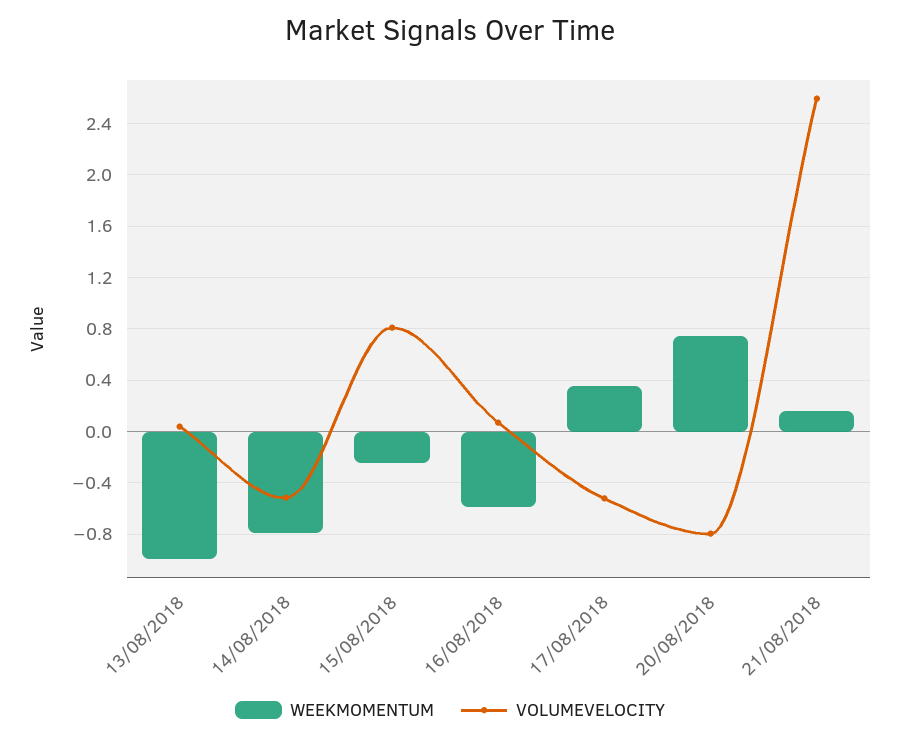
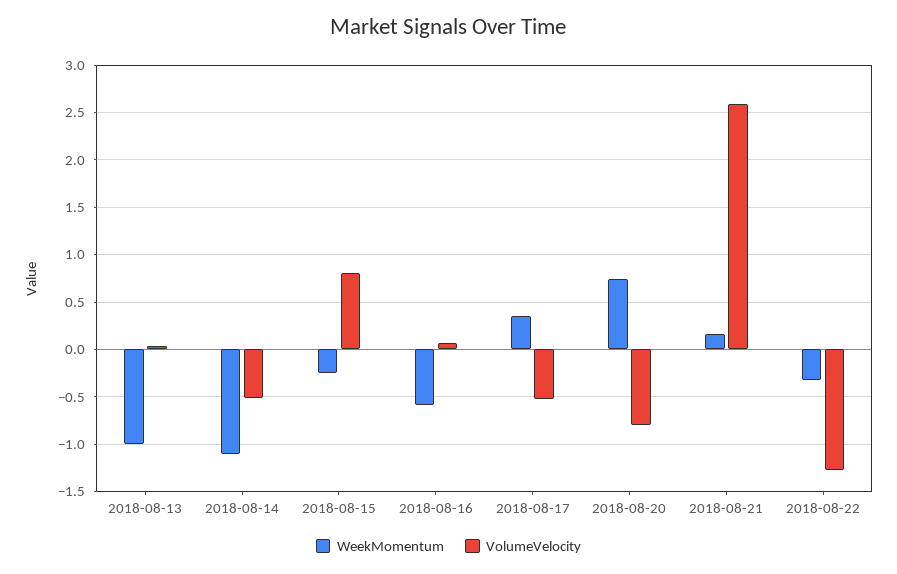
WEEKMOMENTUM, 14/08/2018: -0.8 -> -1.1
WEEKMOMENTUM, 2018-08-22: none -> -0.3
VOLUMEVELOCITY, 2018-08-22: none -> -1.3

